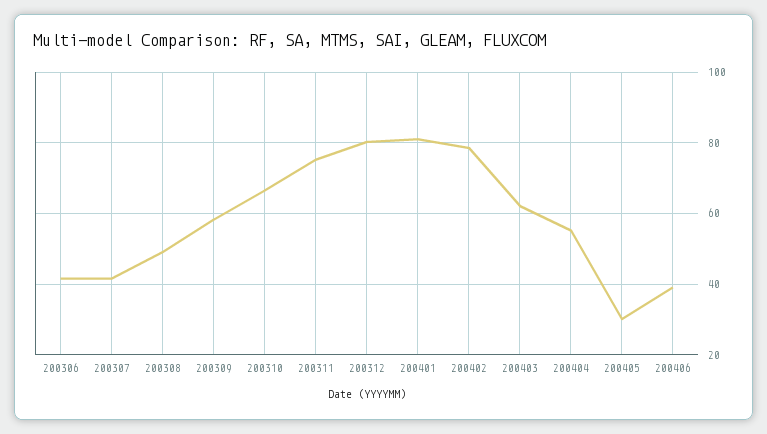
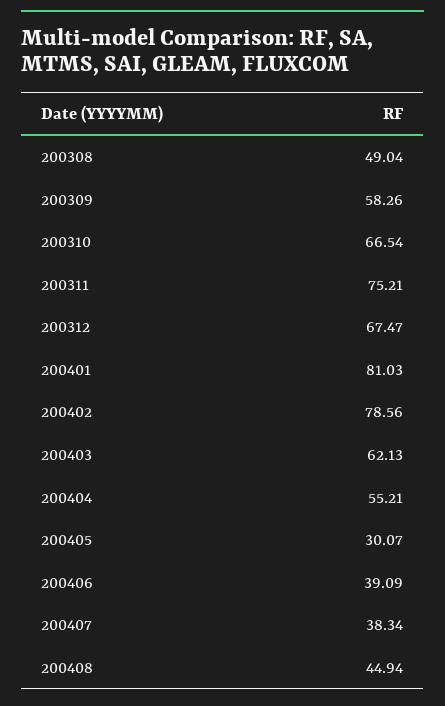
200306: 42 -> none
200307: 42 -> none
200312: 80 -> 67.47
200407: none -> 38.34
200408: none -> 44.94

